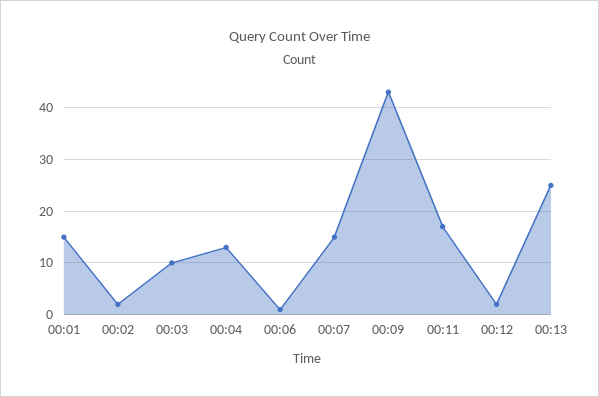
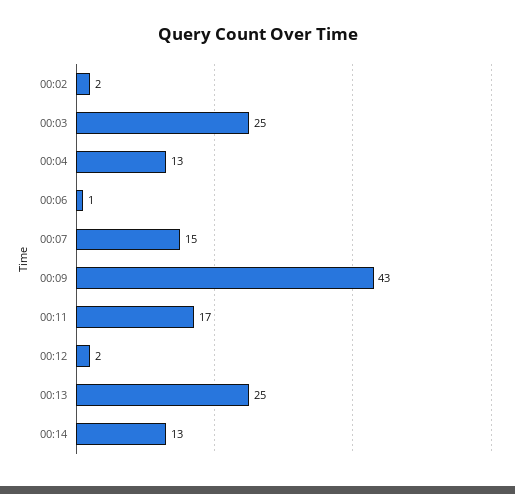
00:01: 15 -> none
00:03: 10 -> 25
00:14: none -> 13

